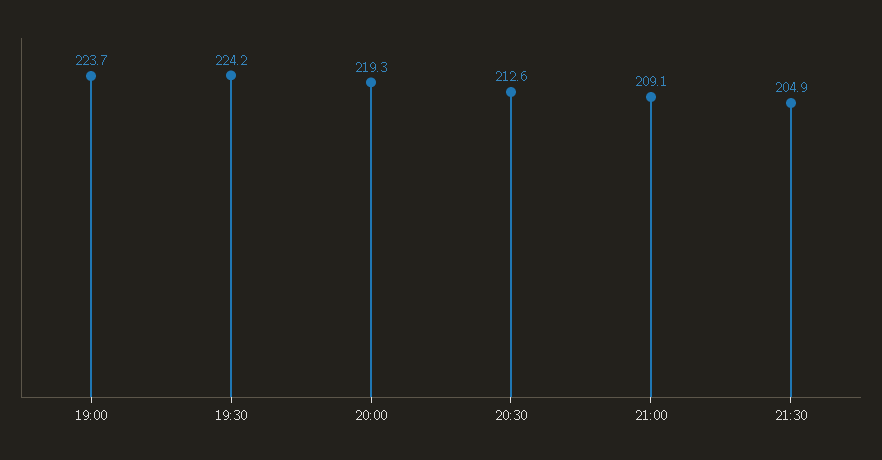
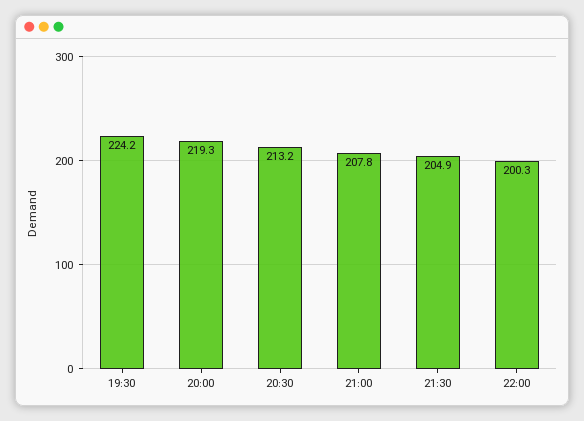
19:00: 223.7 -> none
20:30: 212.6 -> 213.2
21:00: 209.1 -> 207.8
22:00: none -> 200.3

